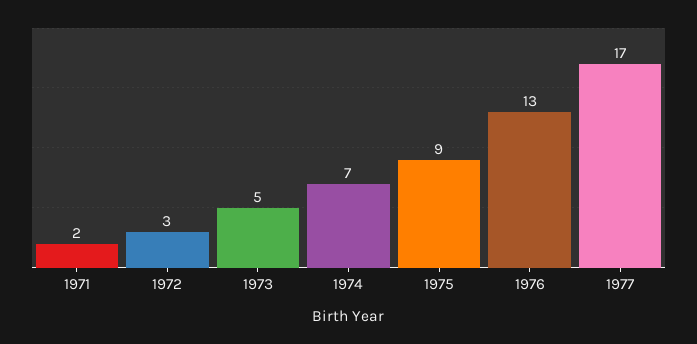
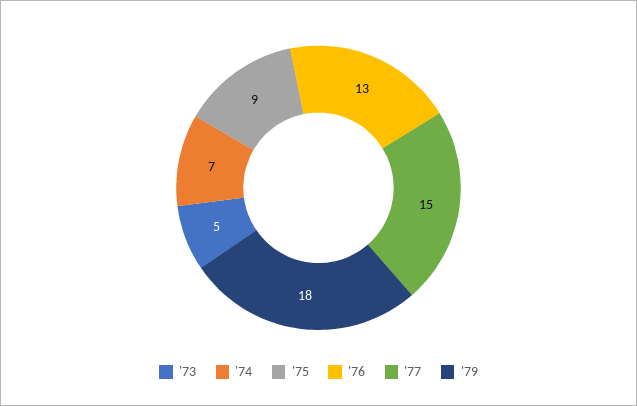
1971: 2 -> none
1972: 3 -> none
1977: 17 -> 15
'79: none -> 18

